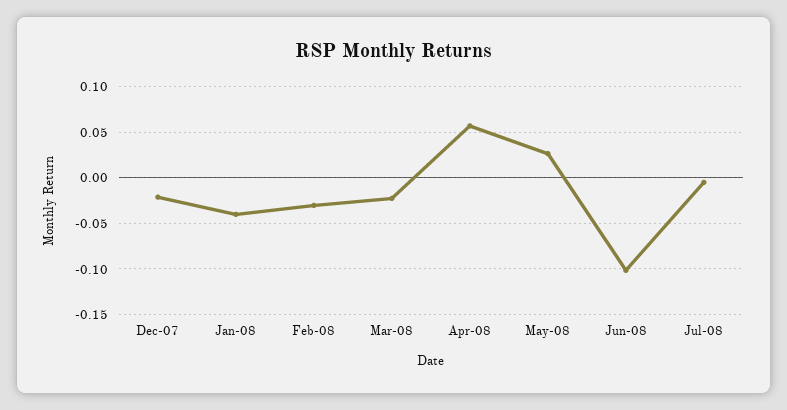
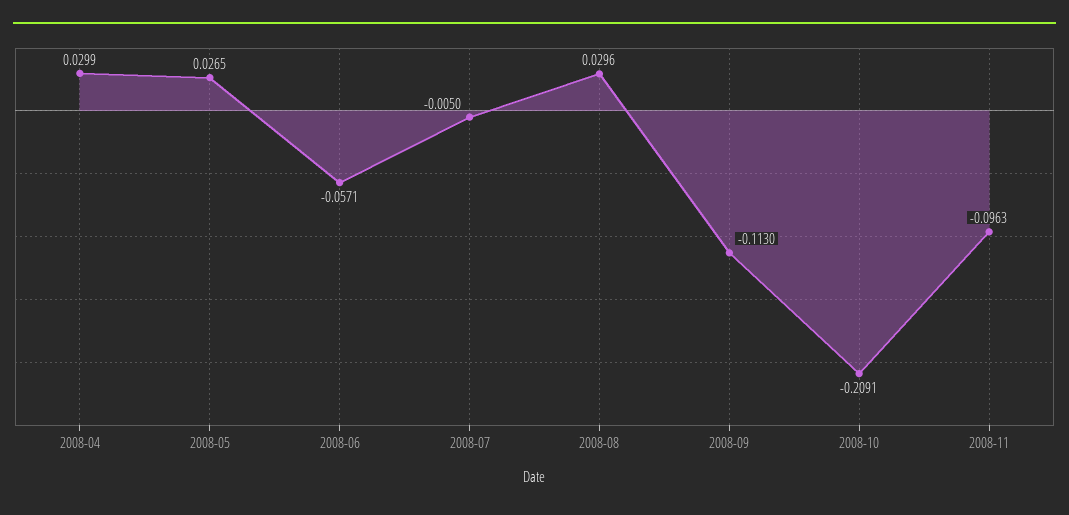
Dec-07: -0.02 -> none
Jan-08: -0.04 -> none
Feb-08: -0.03 -> none
Mar-08: -0.02 -> none
Apr-08: 0.06 -> 0.0299
Jun-08: -0.1 -> -0.0571
2008-08: none -> 0.0296
2008-09: none -> -0.113
2008-10: none -> -0.2091
2008-11: none -> -0.0963

